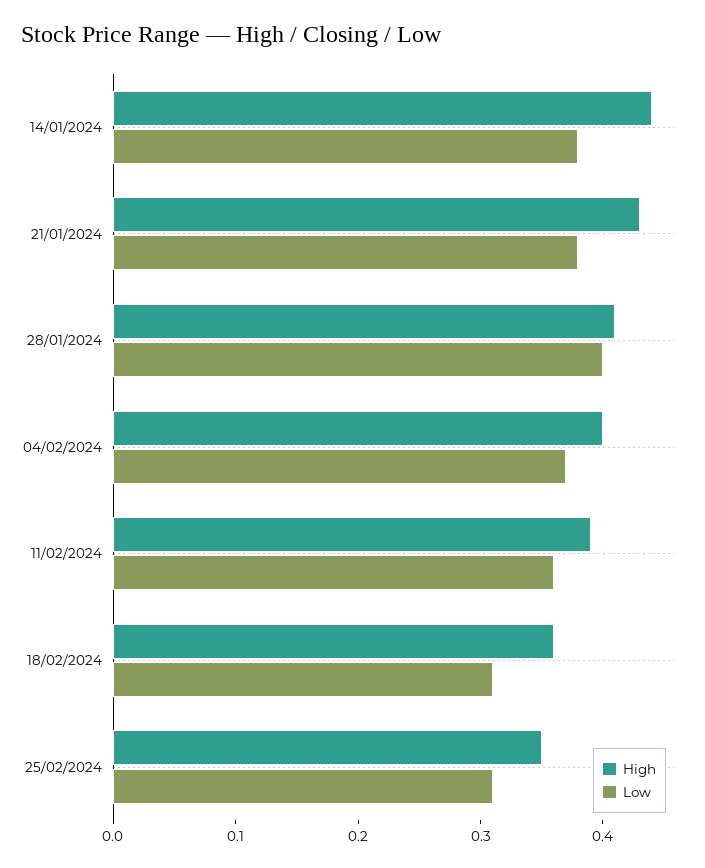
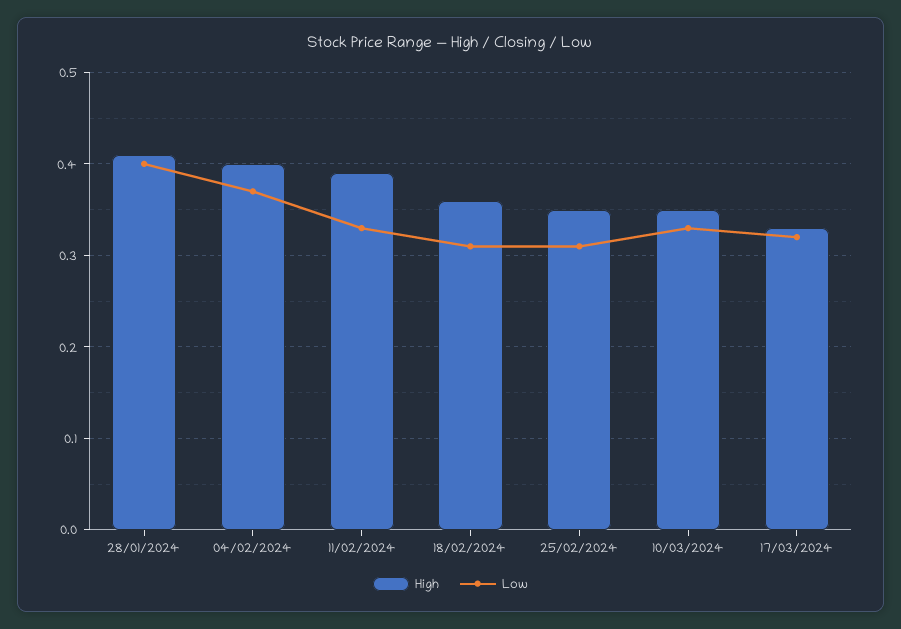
High, 14/01/2024: 0.44 -> none
Low, 14/01/2024: 0.38 -> none
High, 21/01/2024: 0.43 -> none
Low, 21/01/2024: 0.38 -> none
Low, 11/02/2024: 0.36 -> 0.33
High, 10/03/2024: none -> 0.35
Low, 10/03/2024: none -> 0.33
High, 17/03/2024: none -> 0.33
Low, 17/03/2024: none -> 0.32

